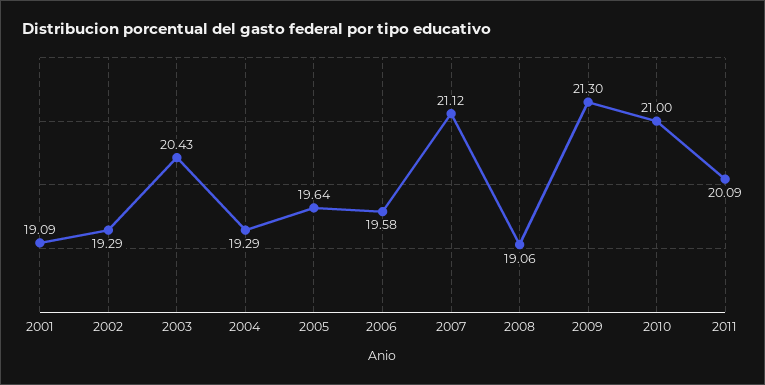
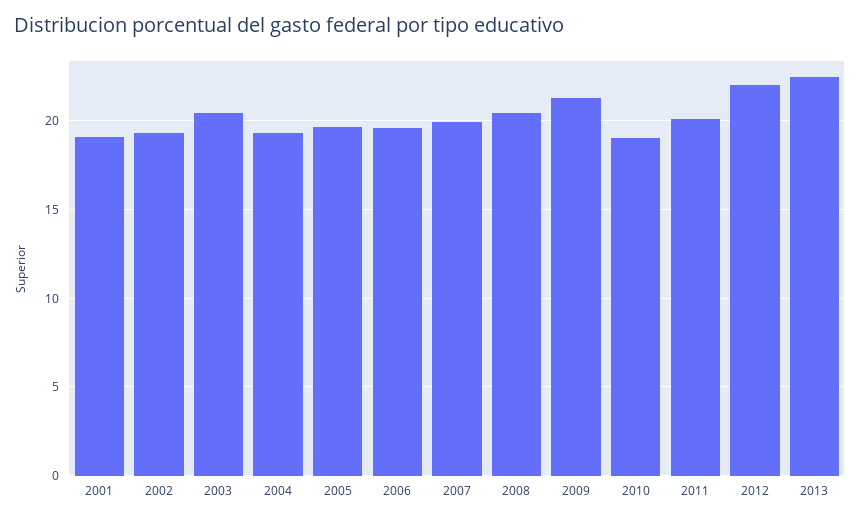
2007: 21.12 -> 20
2008: 19.06 -> 20.5
2010: 21 -> 19
2012: none -> 22
2013: none -> 22.5

